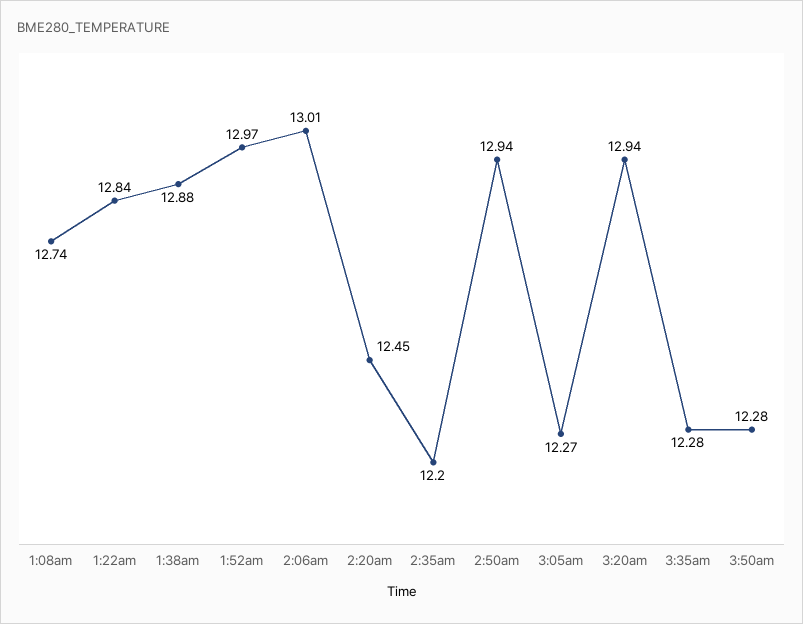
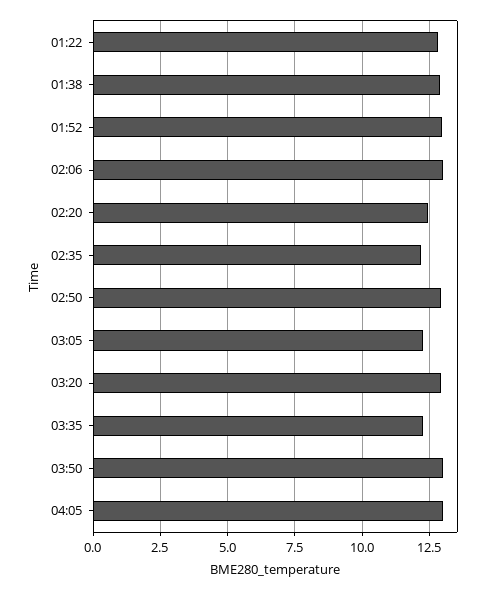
1:08am: 12.74 -> none
3:50am: 12.28 -> 13
04:05: none -> 13

